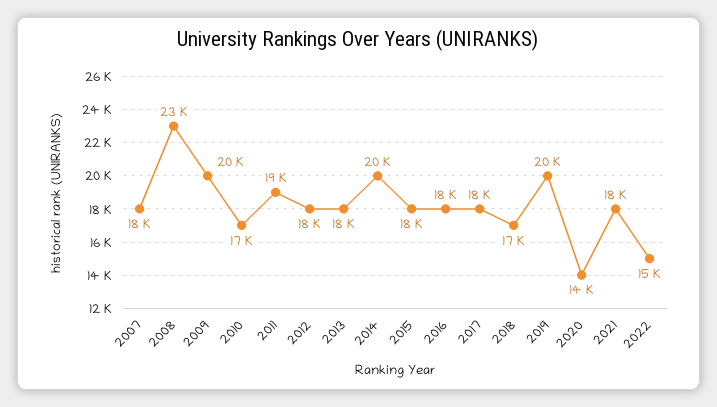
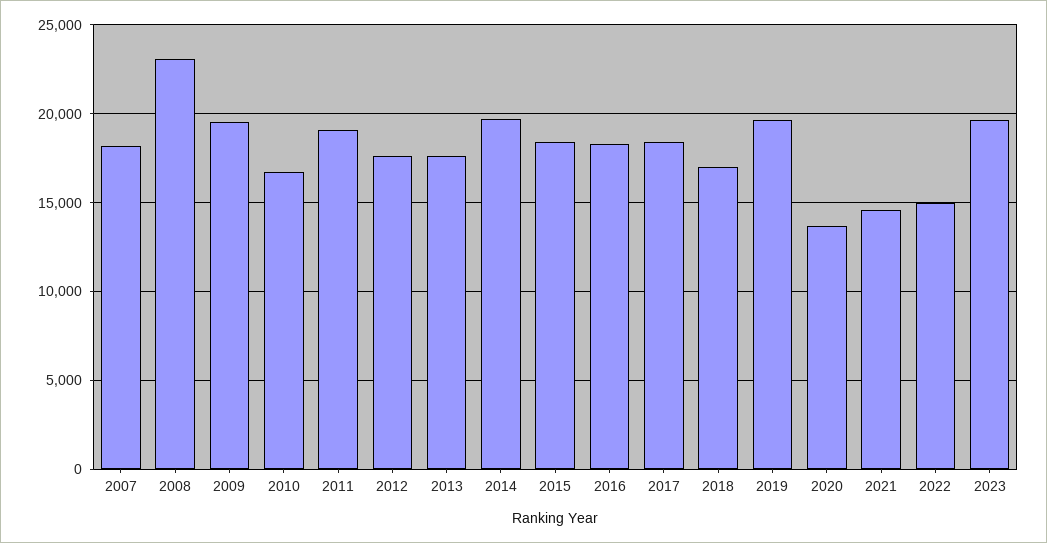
2021: 18000 -> 14500
2023: none -> 19500

